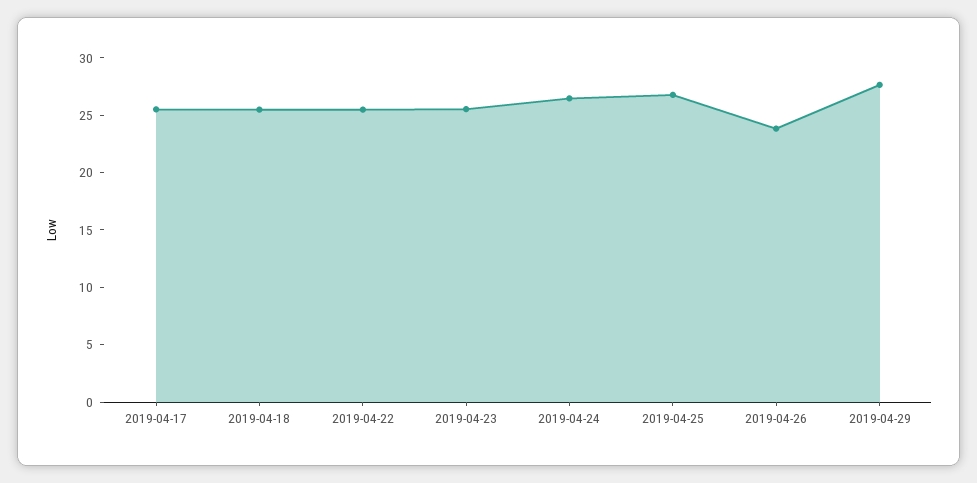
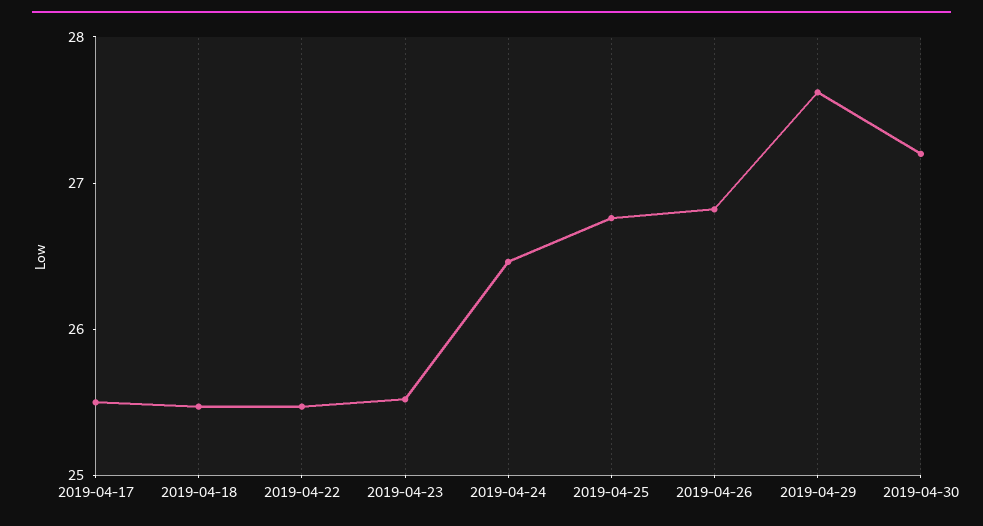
2019-04-26: 24 -> 26.8
2019-04-30: none -> 27.2

